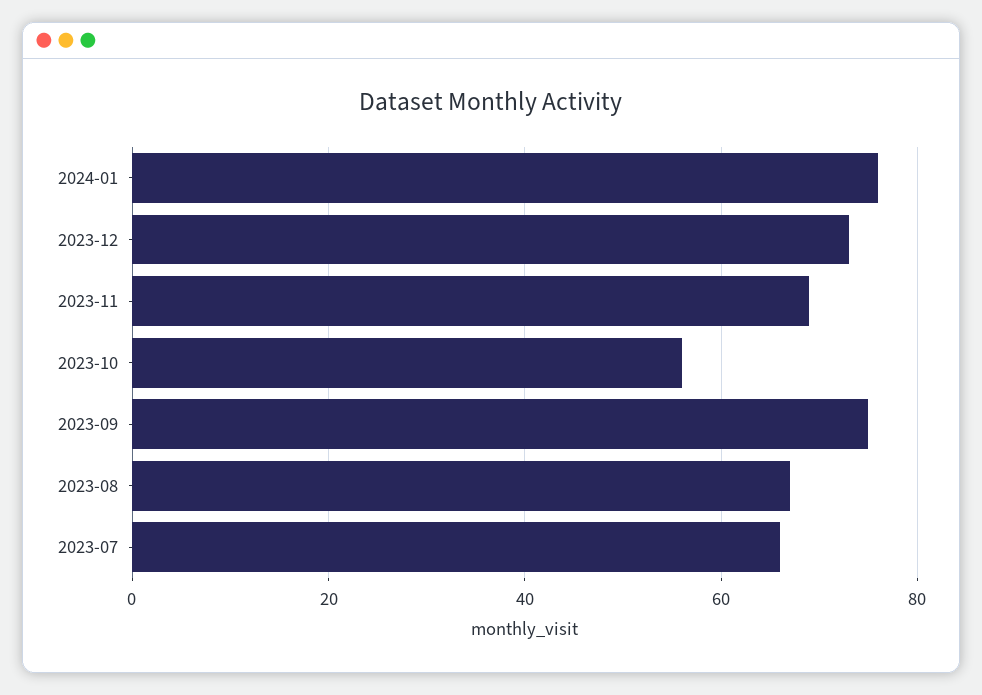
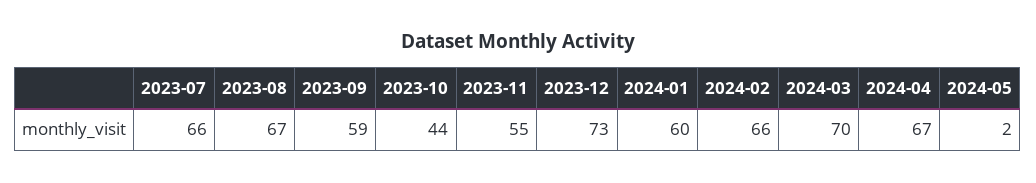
2024-01: 75 -> 60
2023-11: 70 -> 55
2023-10: 55 -> 44
2023-09: 75 -> 59
2024-02: none -> 66
2024-03: none -> 70
2024-04: none -> 67
2024-05: none -> 2

